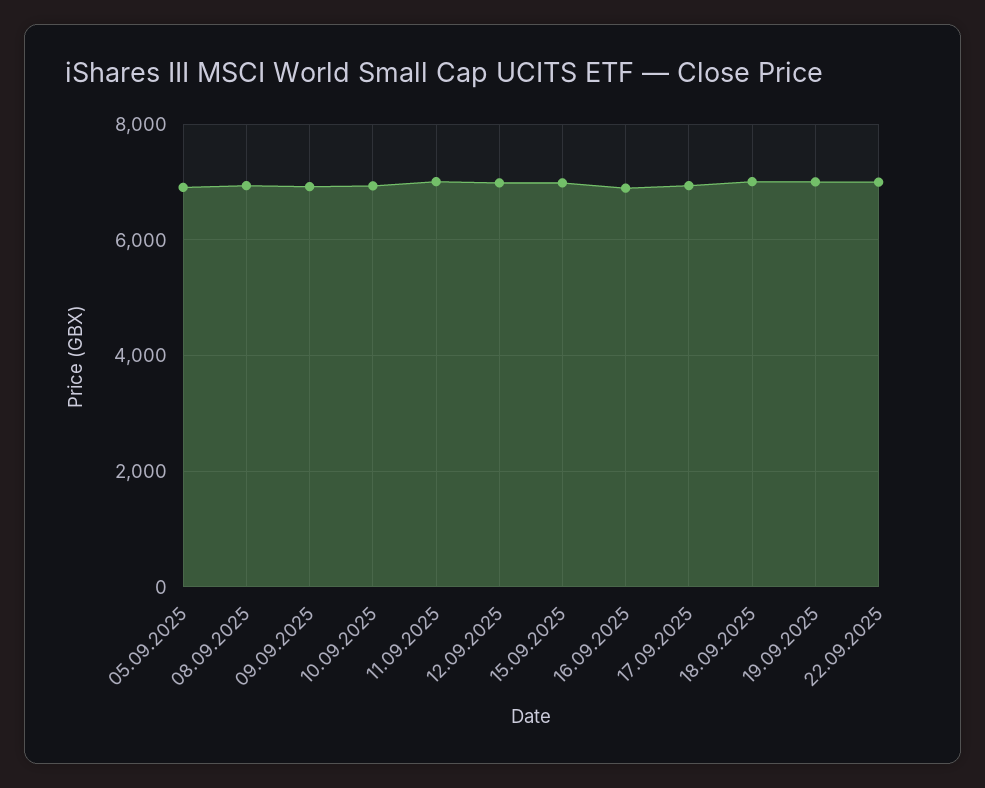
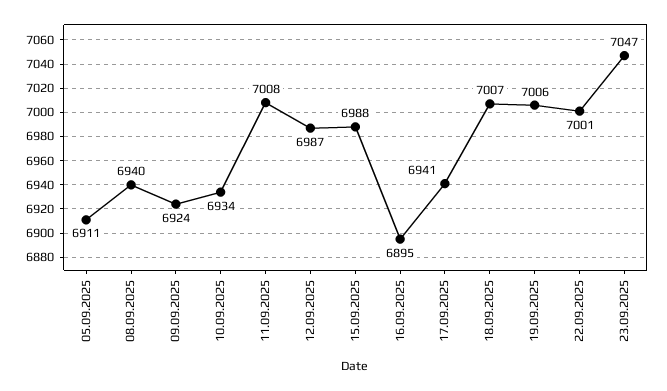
23.09.2025: none -> 7047

